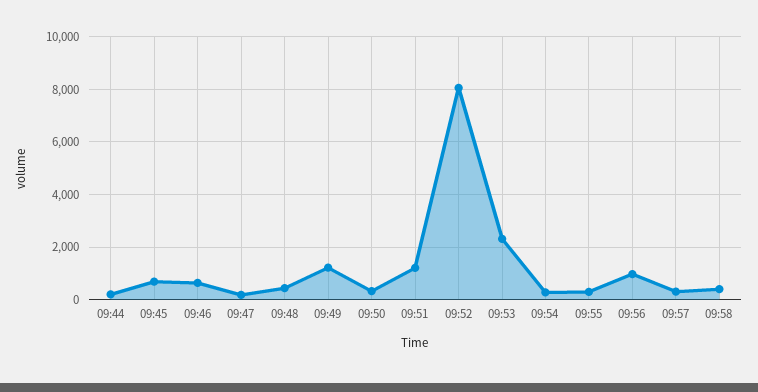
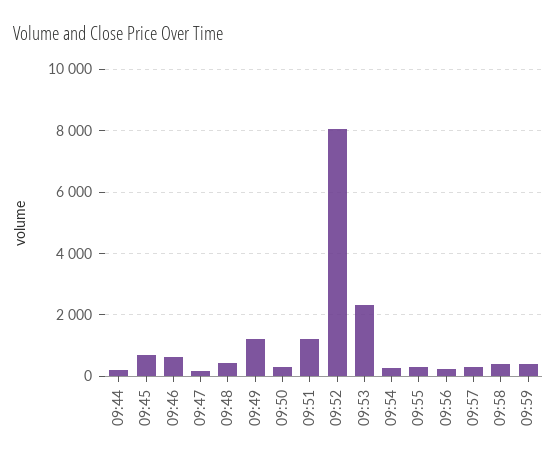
09:56: 1000 -> 200
09:59: none -> 400

